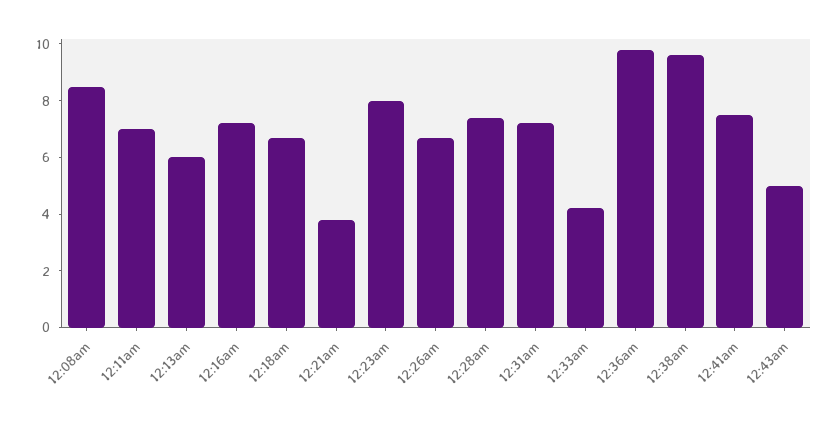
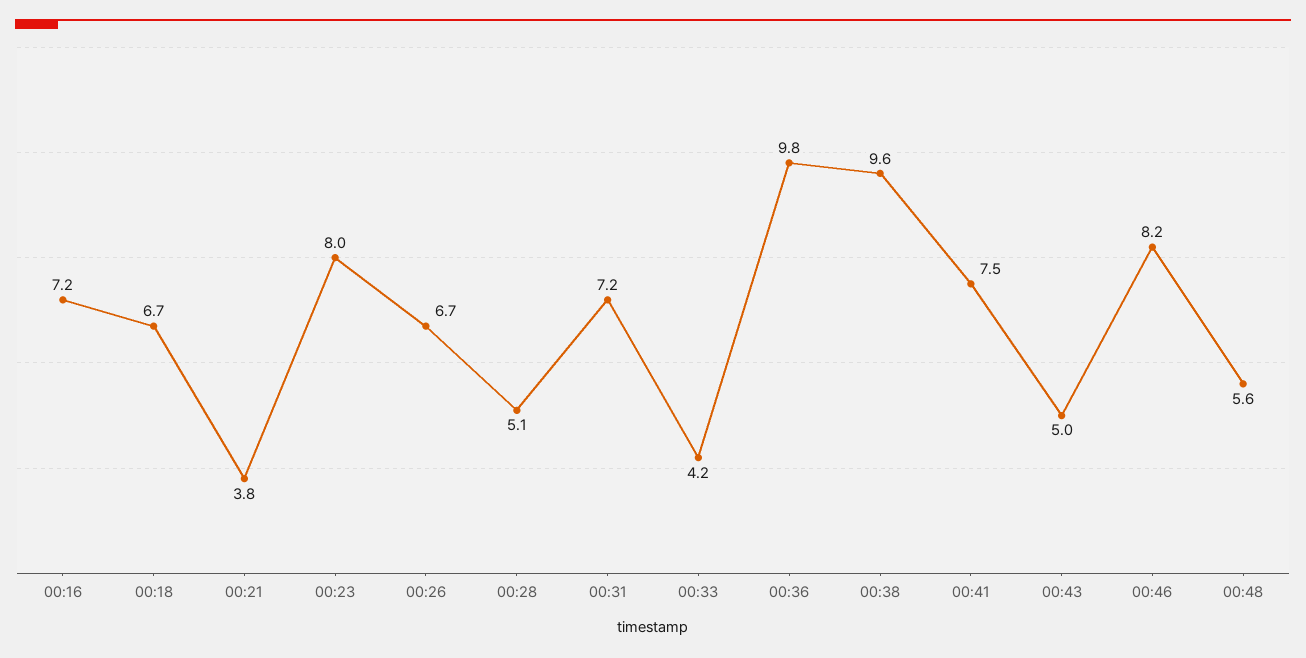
12:08am: 8.5 -> none
12:11am: 7 -> none
12:13am: 6 -> none
12:28am: 7.5 -> 5.1
00:46: none -> 8.2
00:48: none -> 5.6

